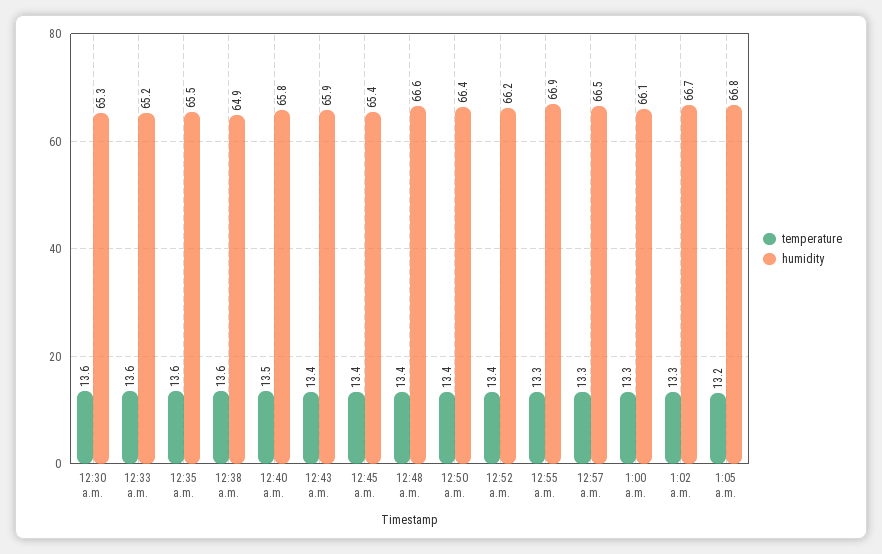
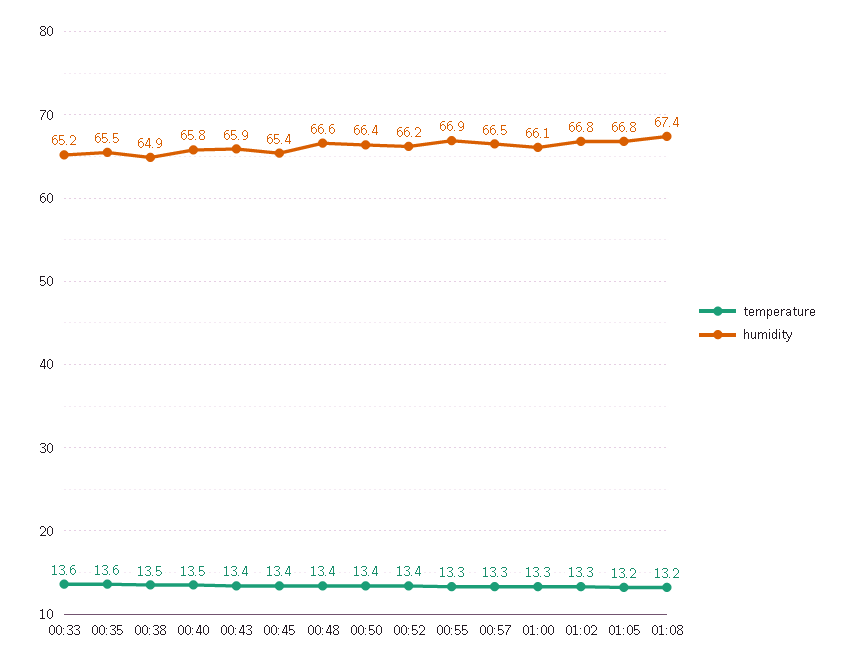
temperature, 12:30 a.m.: 13.6 -> none
humidity, 12:30 a.m.: 65.3 -> none
temperature, 12:38 a.m.: 13.6 -> 13.5
humidity, 1:02 a.m.: 66.7 -> 66.8
temperature, 01:08: none -> 13.2
humidity, 01:08: none -> 67.4

